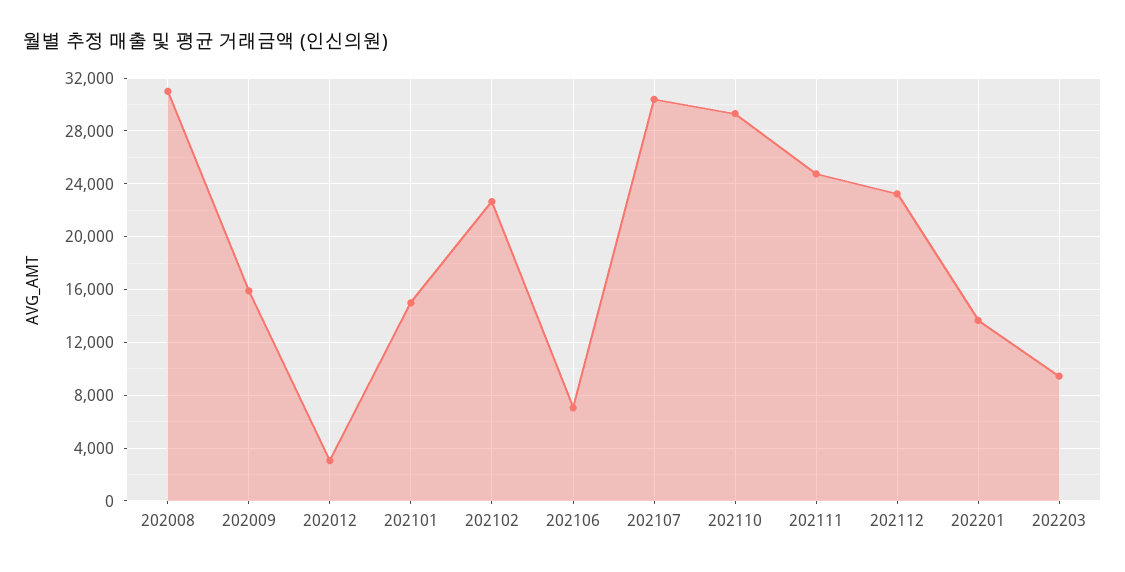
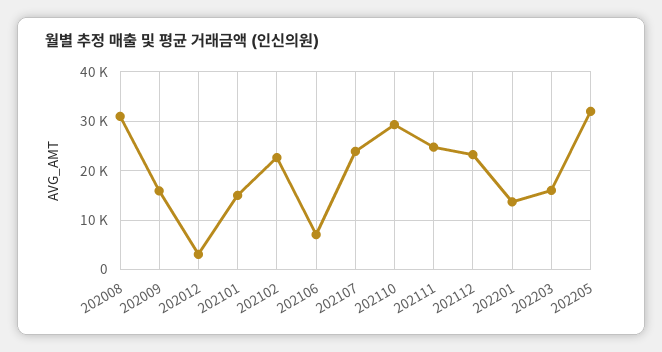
202107: 30500 -> 24000
202203: 9500 -> 16000
202205: none -> 32000

